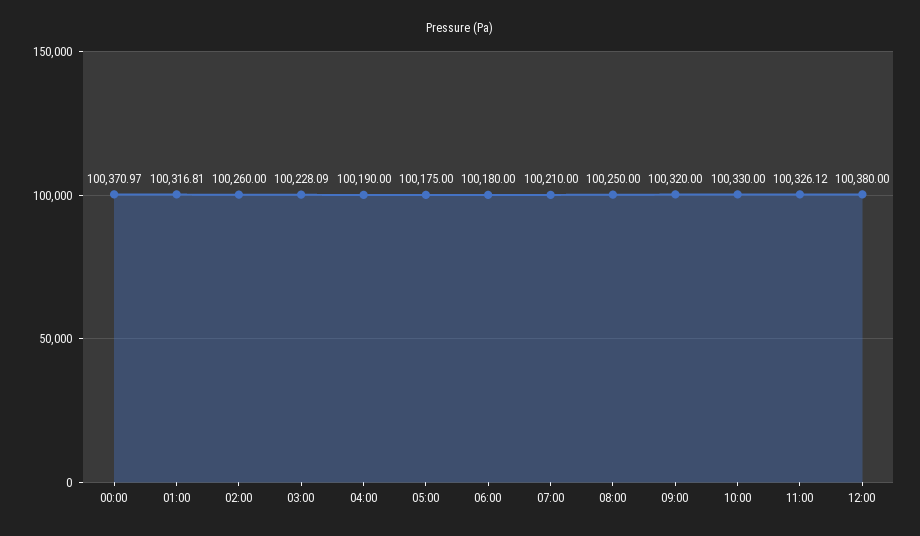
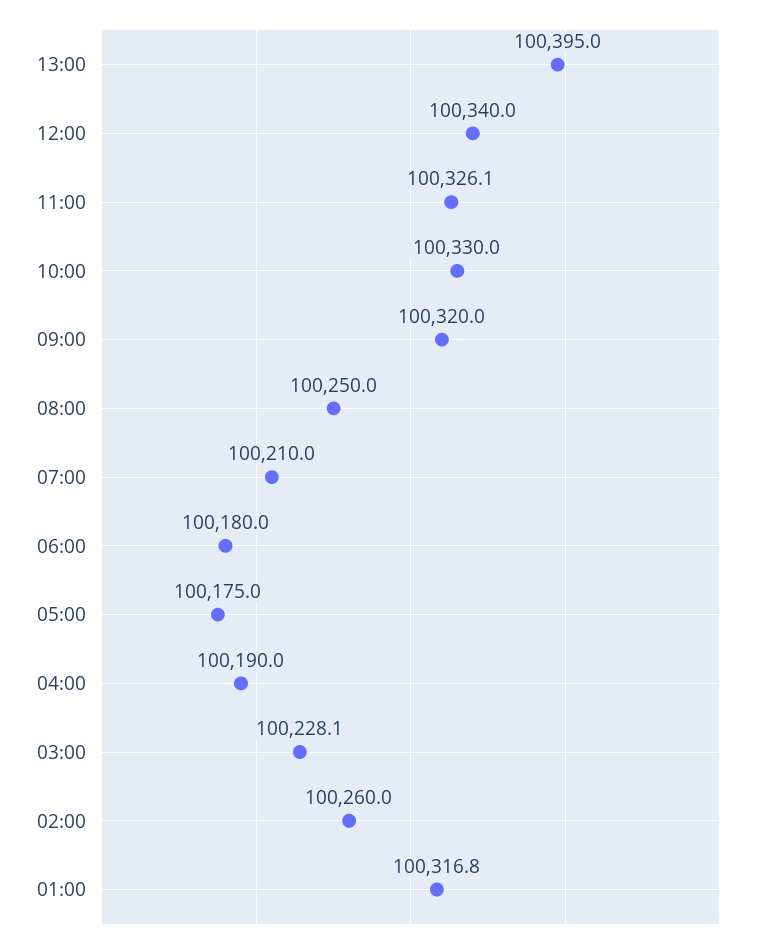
00:00: 100370.97 -> none
12:00: 100380 -> 100340
13:00: none -> 100395

